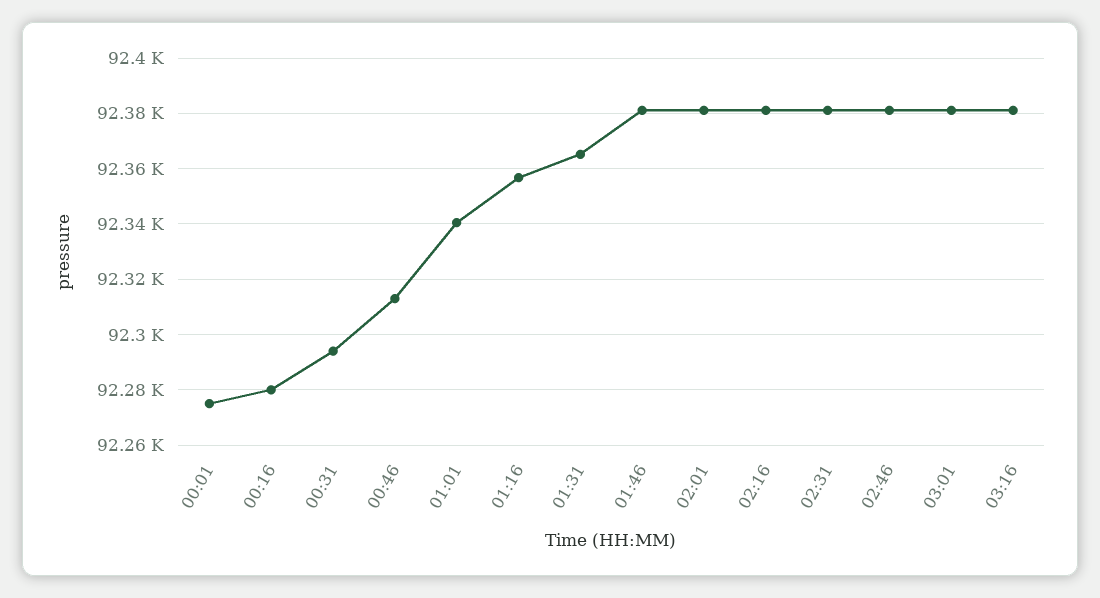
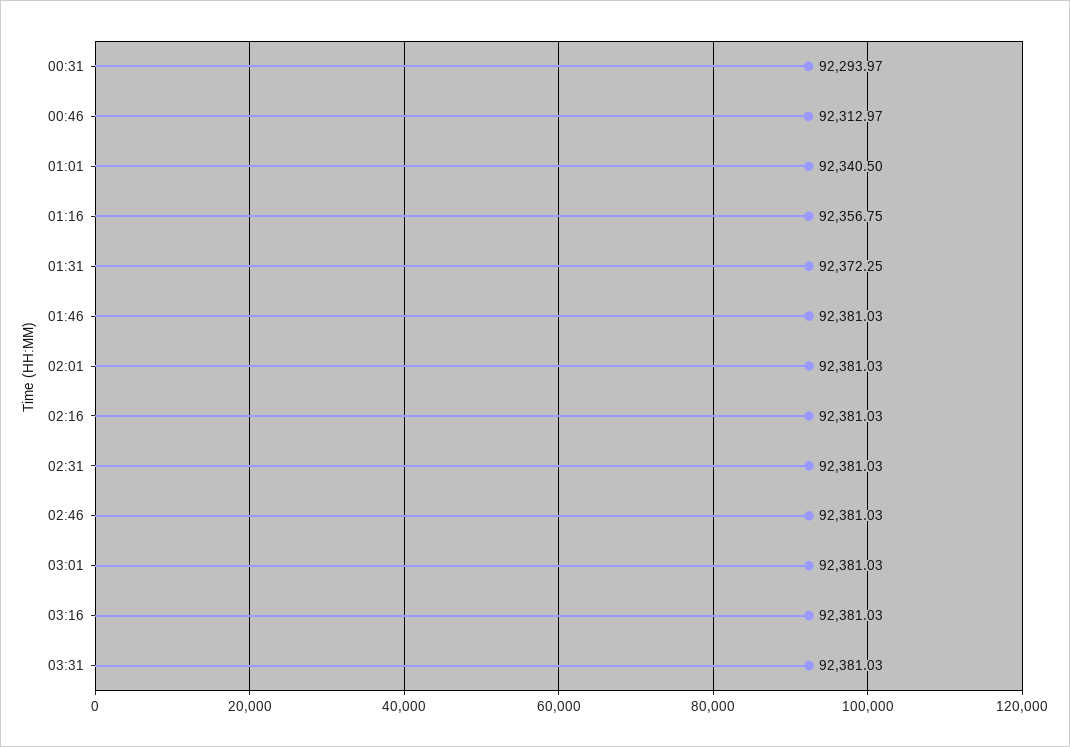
00:01: 92275 -> none
00:16: 92280 -> none
01:31: 92365 -> 92372.25
03:31: none -> 92381.03

